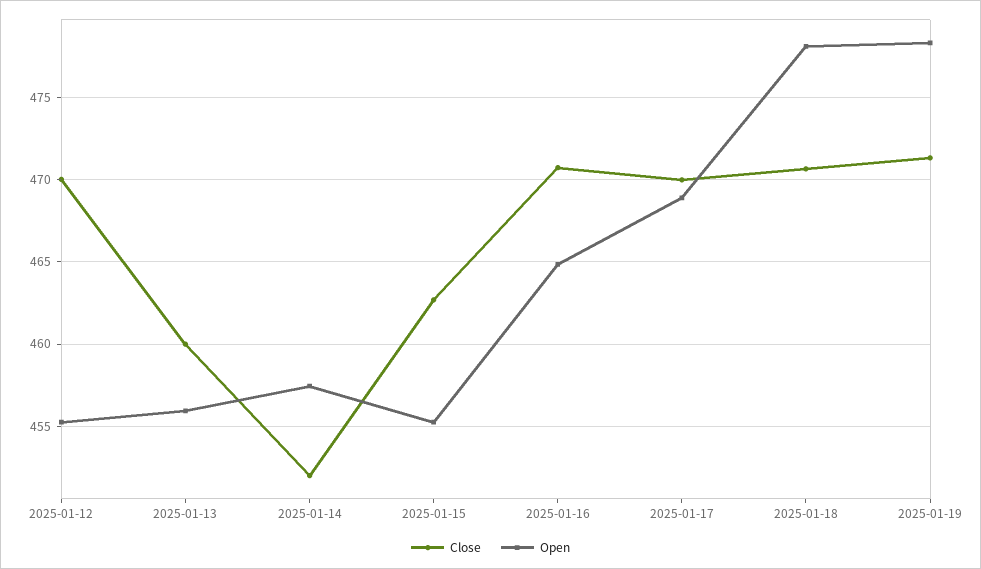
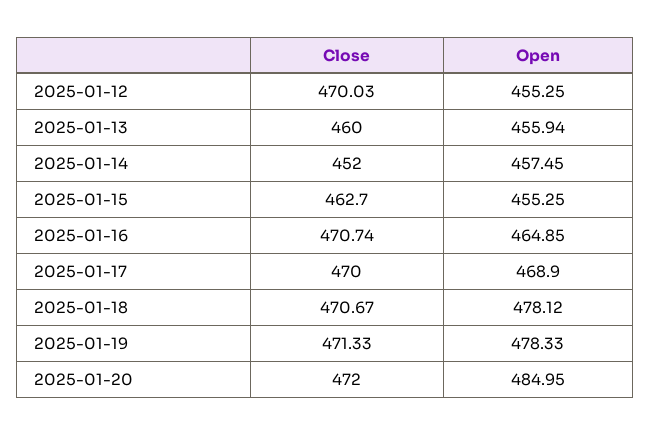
Close, 2025-01-20: none -> 472
Open, 2025-01-20: none -> 484.95

